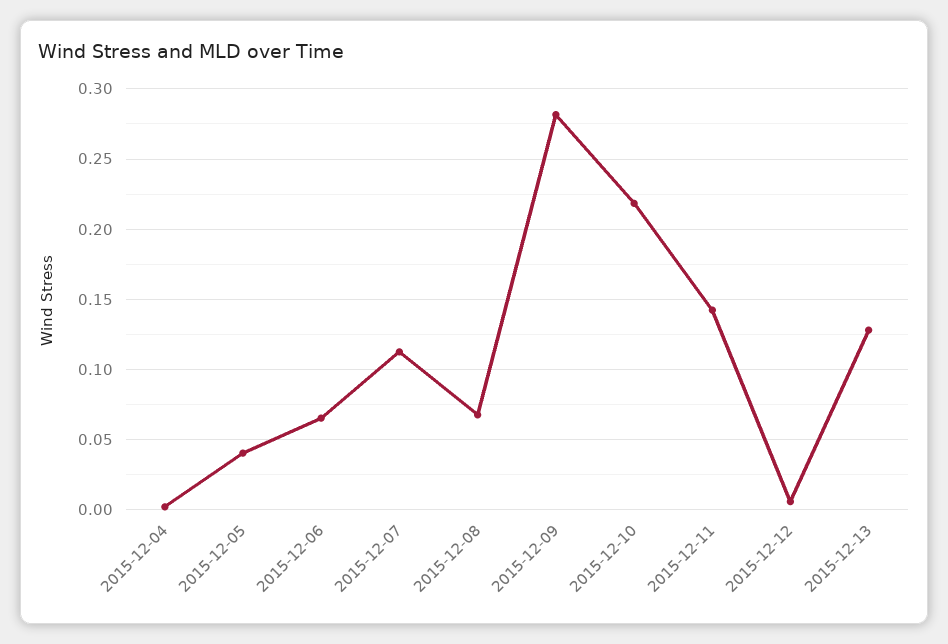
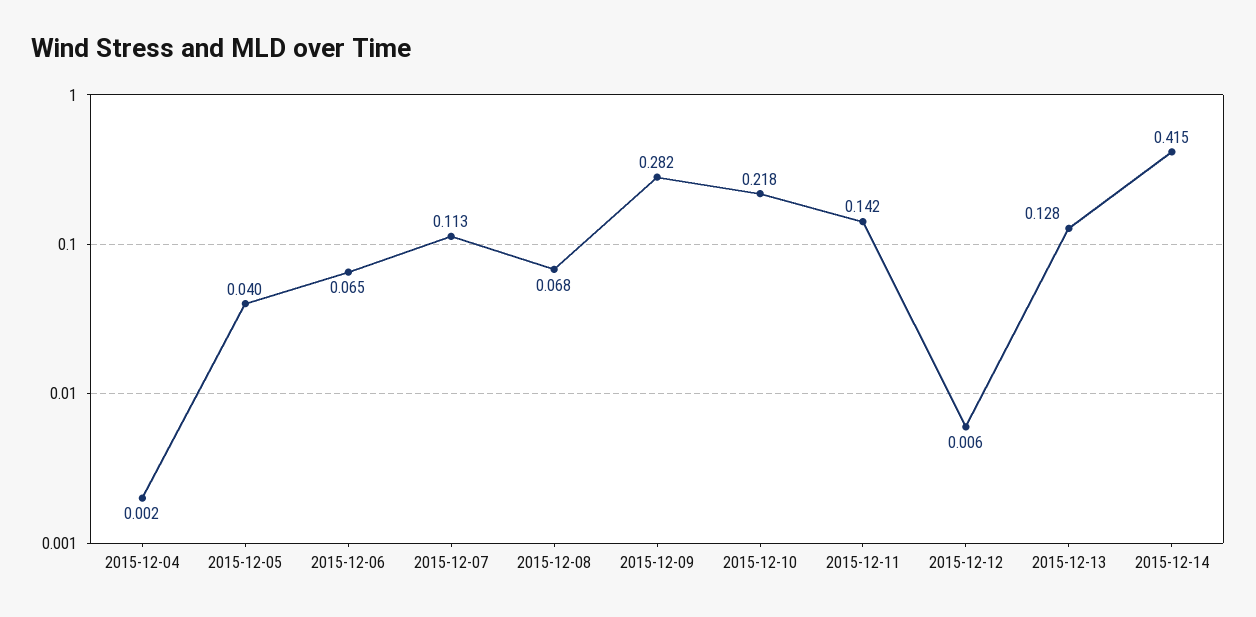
2015-12-14: none -> 0.415

